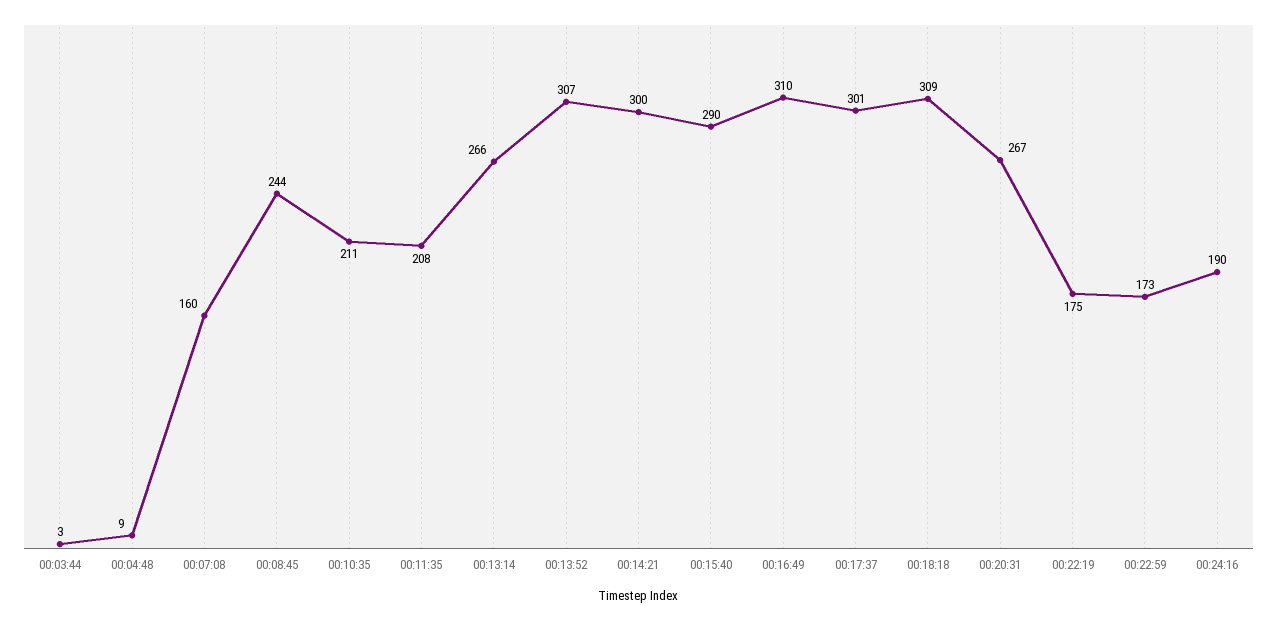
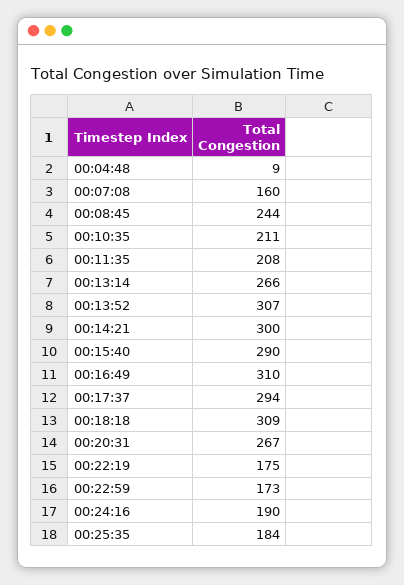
00:03:44: 3 -> none
00:17:37: 301 -> 294
00:25:35: none -> 184

